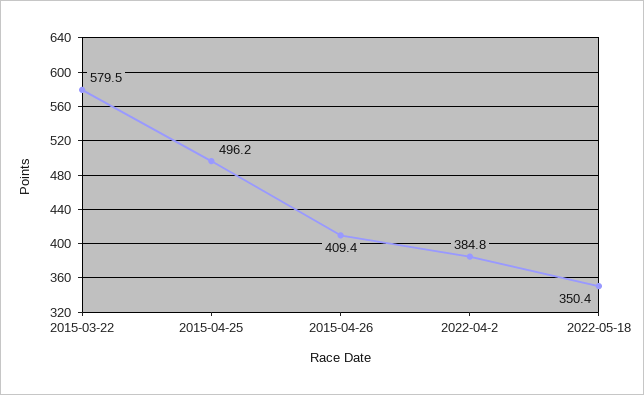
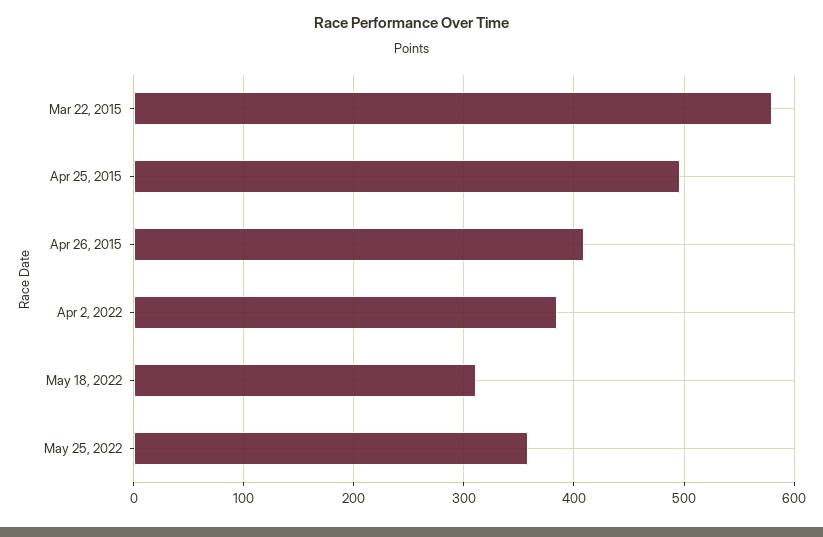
2022-05-18: 350.4 -> 310
May 25, 2022: none -> 360

